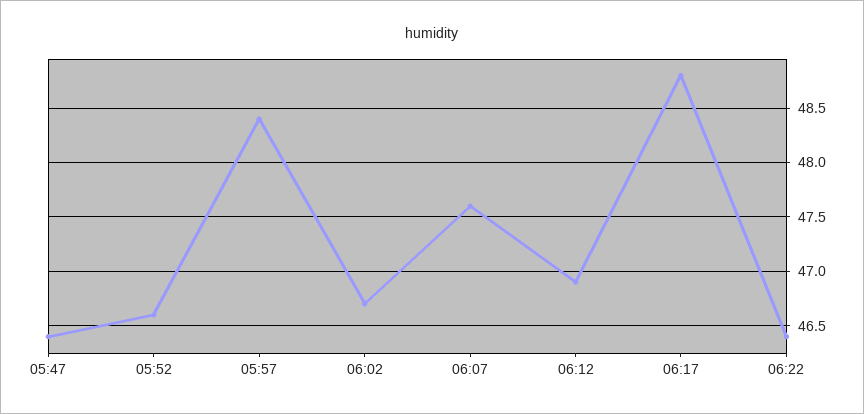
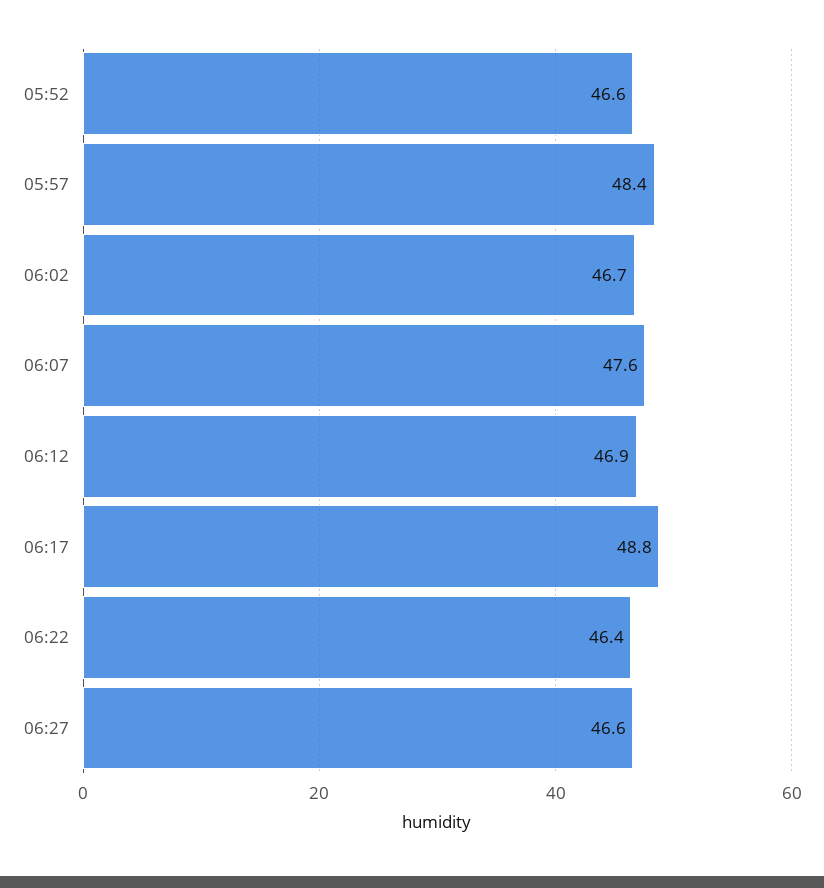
05:47: 46.4 -> none
06:27: none -> 46.6

